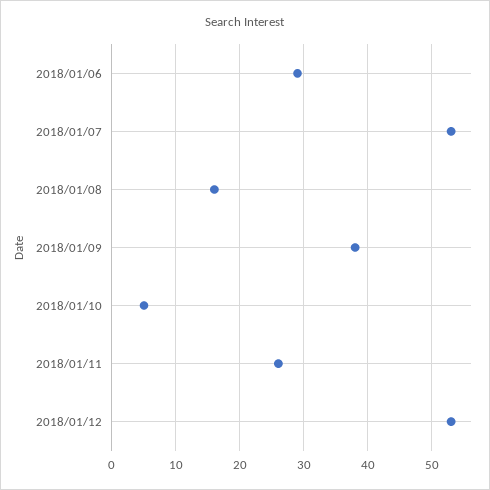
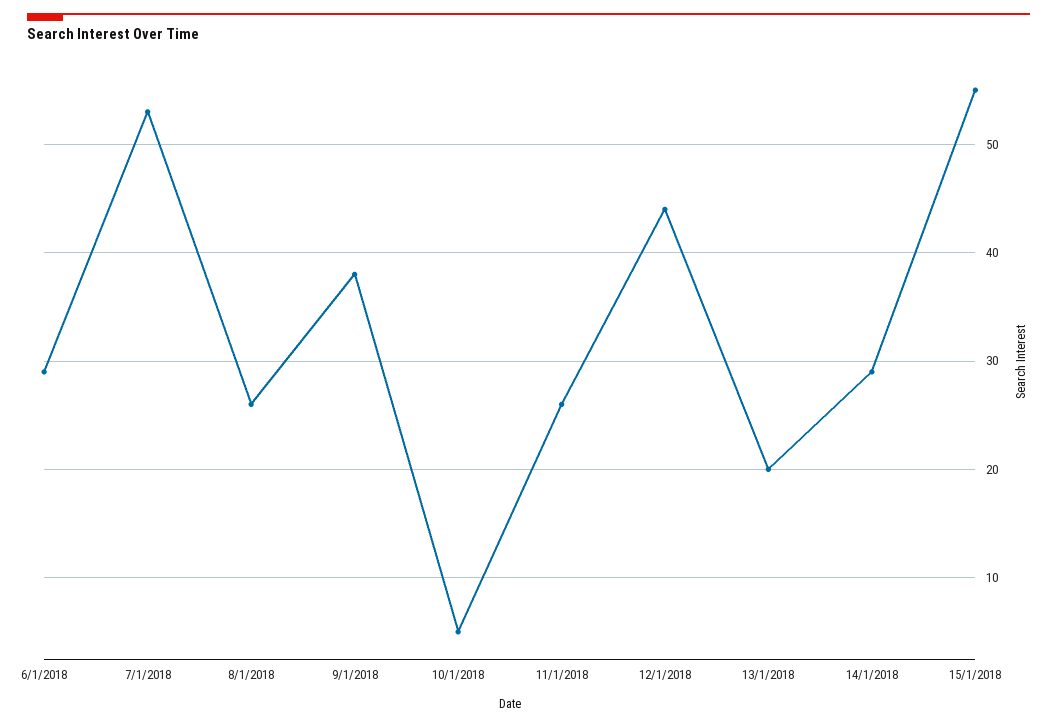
2018/01/08: 16 -> 26
2018/01/12: 53 -> 44
13/1/2018: none -> 20
14/1/2018: none -> 29
15/1/2018: none -> 55

